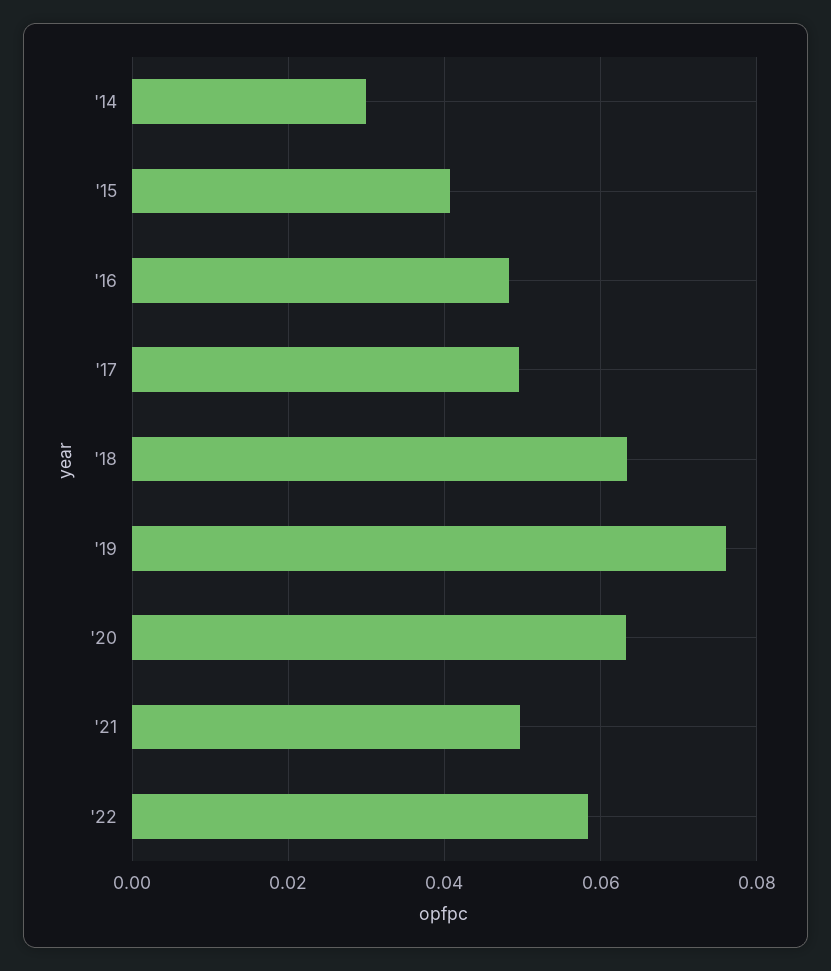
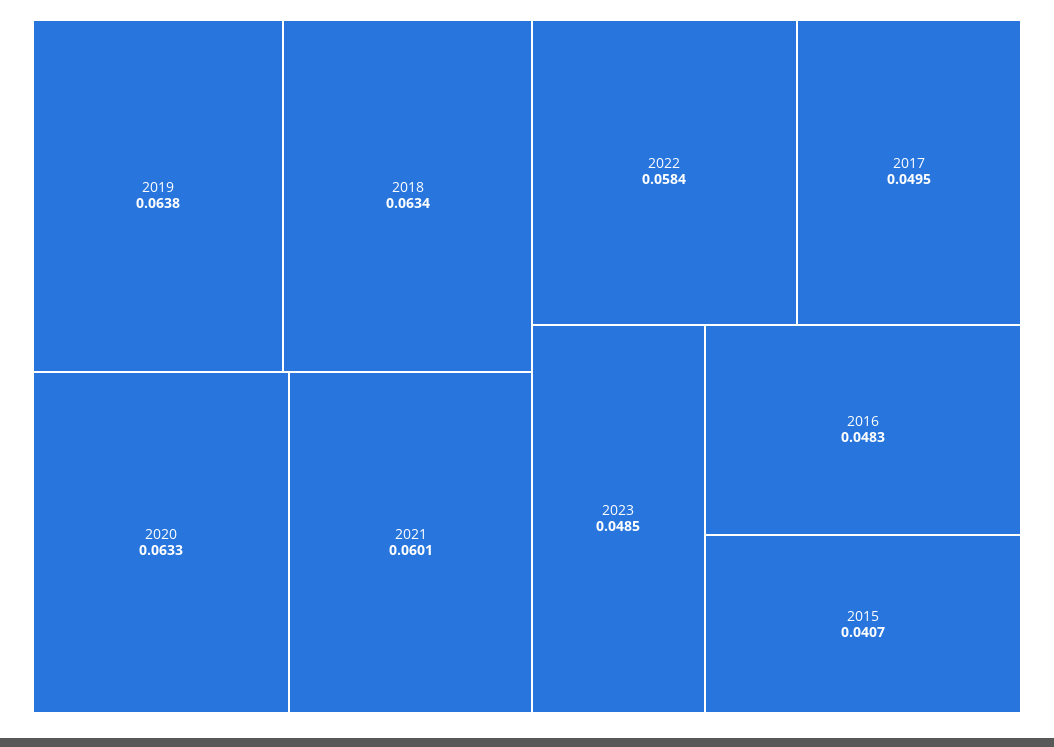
'14: 0.03 -> none
'19: 0.076 -> 0.0638
'21: 0.05 -> 0.0601
2023: none -> 0.0485

